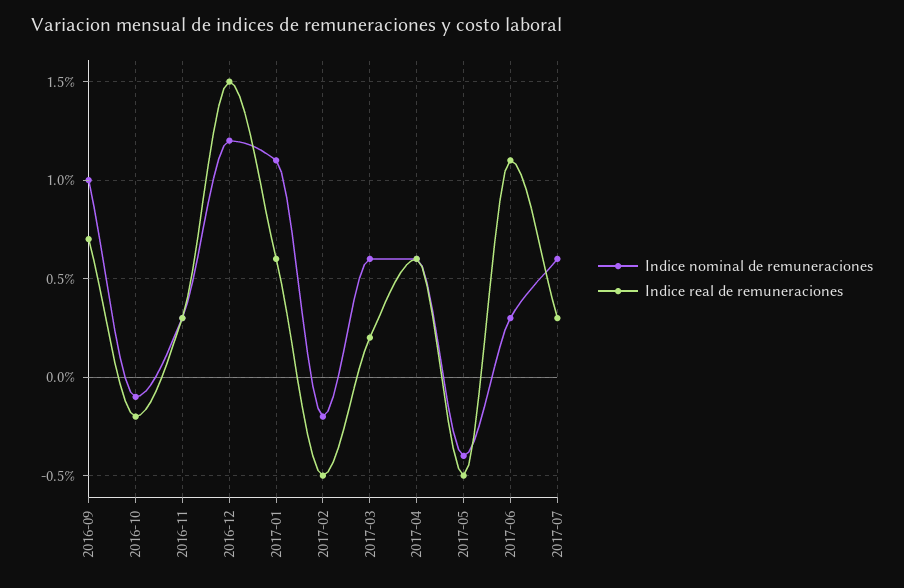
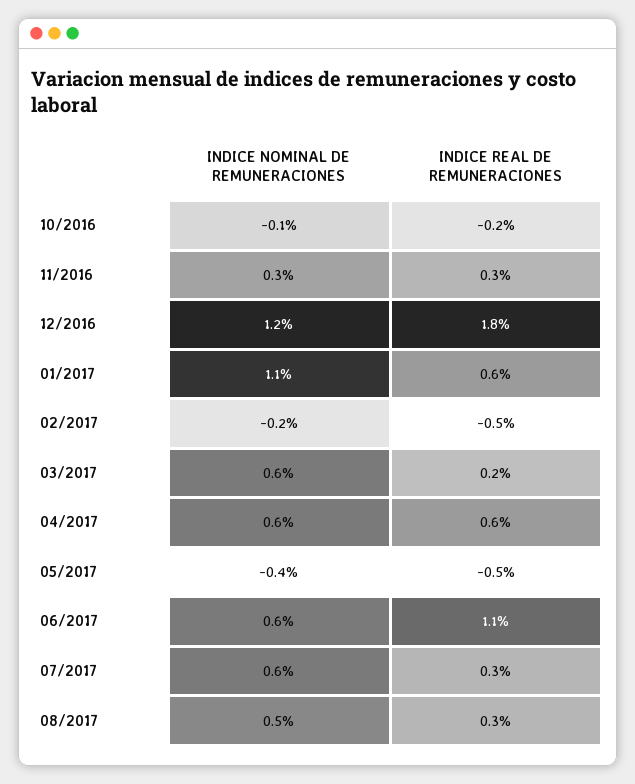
Indice nominal de remuneraciones, 2016-09: 1 -> none
Indice real de remuneraciones, 2016-09: 0.7 -> none
Indice real de remuneraciones, 2016-12: 1.5 -> 1.8
Indice nominal de remuneraciones, 2017-06: 0.3 -> 0.6
Indice nominal de remuneraciones, 08/2017: none -> 0.5
Indice real de remuneraciones, 08/2017: none -> 0.3

